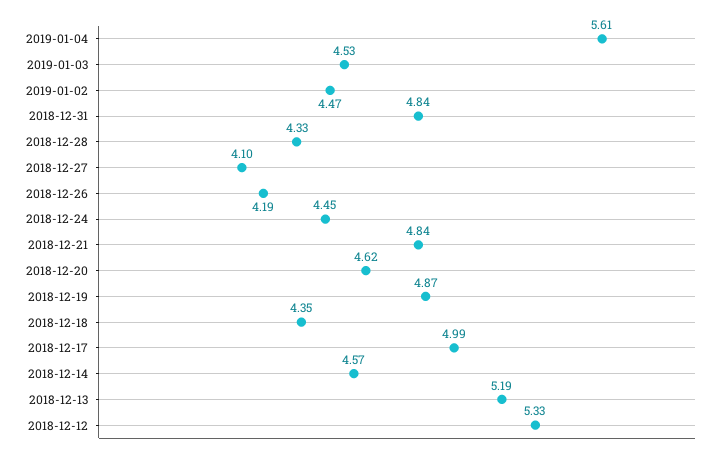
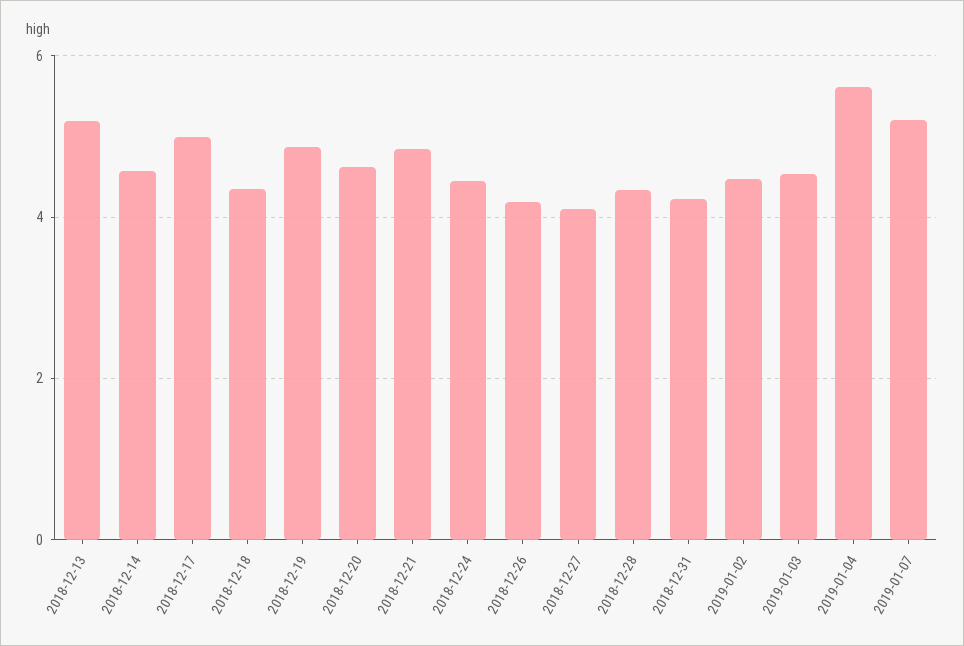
2018-12-31: 4.84 -> 4.2
2018-12-12: 5.33 -> none
2019-01-07: none -> 5.2

